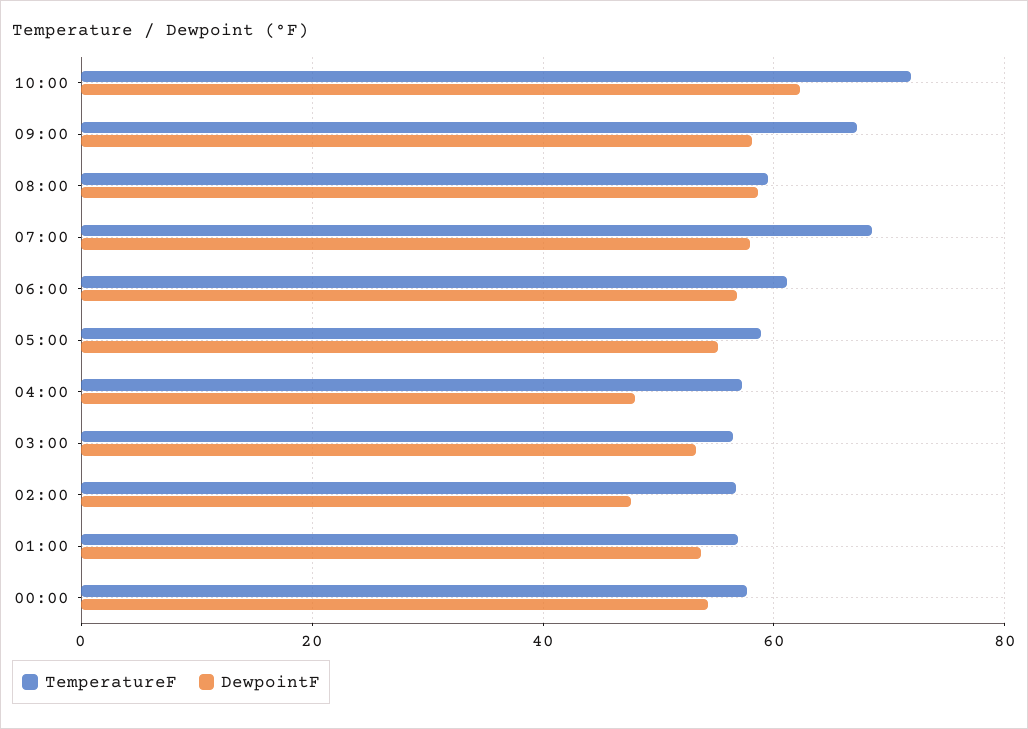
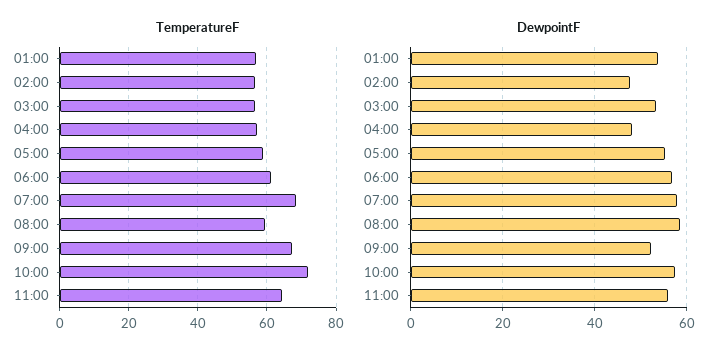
DewpointF, 10:00: 62 -> 58
DewpointF, 09:00: 58 -> 52
TemperatureF, 00:00: 58 -> none
DewpointF, 00:00: 54 -> none
TemperatureF, 11:00: none -> 64
DewpointF, 11:00: none -> 56

